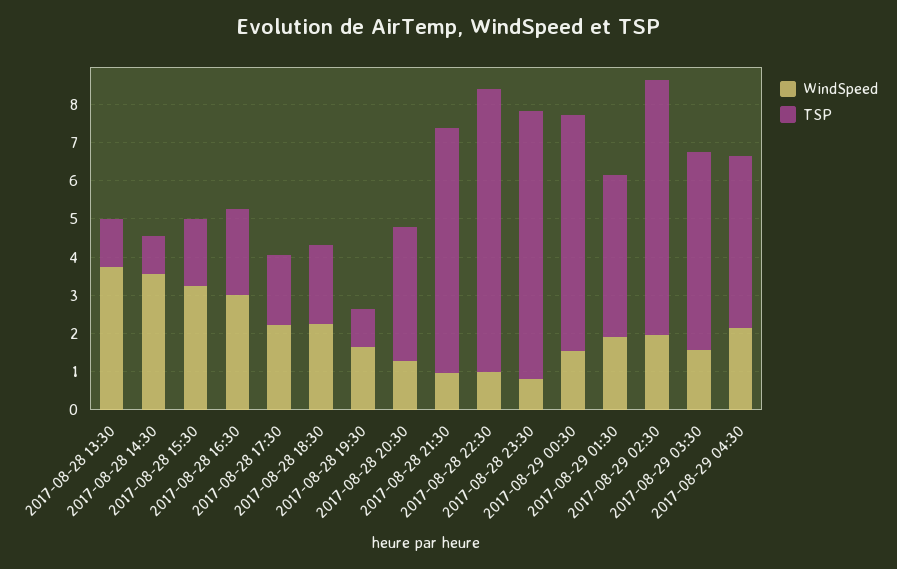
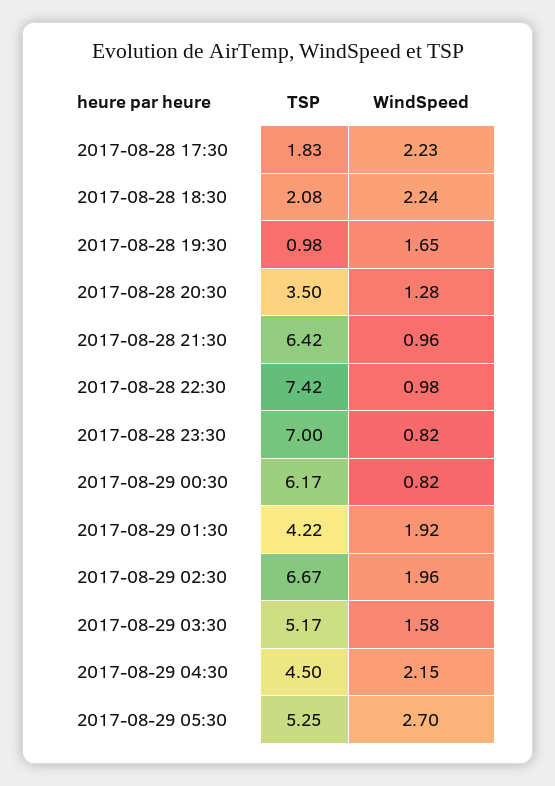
WindSpeed, 2017-08-28 13:30: 3.75 -> none
TSP, 2017-08-28 13:30: 1.25 -> none
WindSpeed, 2017-08-28 14:30: 3.5 -> none
TSP, 2017-08-28 14:30: 1 -> none
WindSpeed, 2017-08-28 15:30: 3.25 -> none
TSP, 2017-08-28 15:30: 1.75 -> none
WindSpeed, 2017-08-28 16:30: 3 -> none
TSP, 2017-08-28 16:30: 2.25 -> none
WindSpeed, 2017-08-29 00:30: 1.5 -> 0.82
TSP, 2017-08-29 05:30: none -> 5.25
WindSpeed, 2017-08-29 05:30: none -> 2.7

